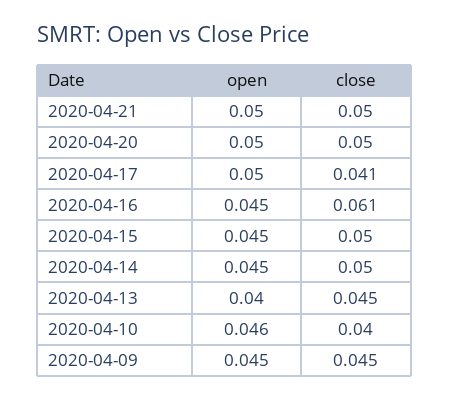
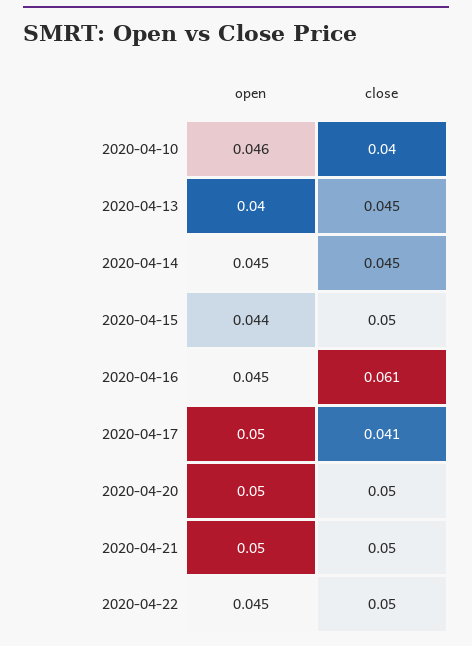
open, 2020-04-15: 0.045 -> 0.044
close, 2020-04-14: 0.05 -> 0.045
open, 2020-04-09: 0.045 -> none
close, 2020-04-09: 0.045 -> none
open, 2020-04-22: none -> 0.045
close, 2020-04-22: none -> 0.05

